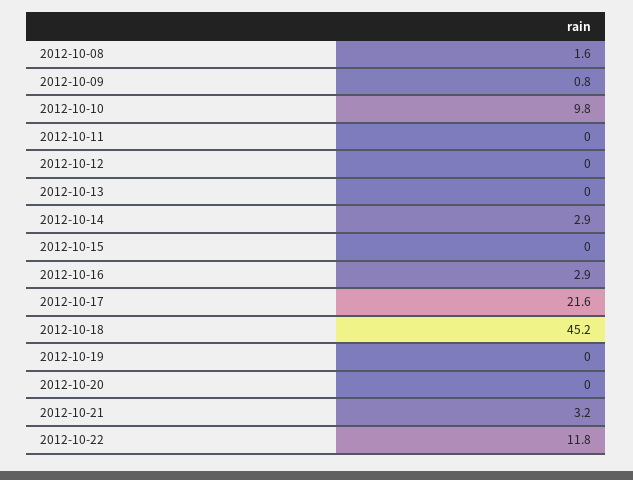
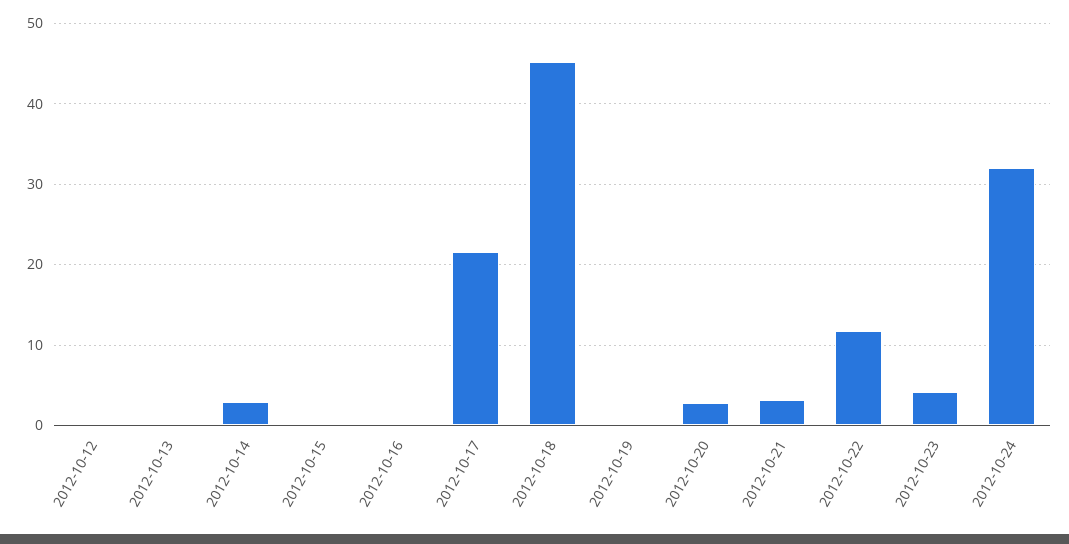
2012-10-08: 1.6 -> none
2012-10-09: 0.8 -> none
2012-10-10: 9.8 -> none
2012-10-11: 0 -> none
2012-10-16: 2.9 -> 0
2012-10-20: 0 -> 3
2012-10-23: none -> 4
2012-10-24: none -> 32

